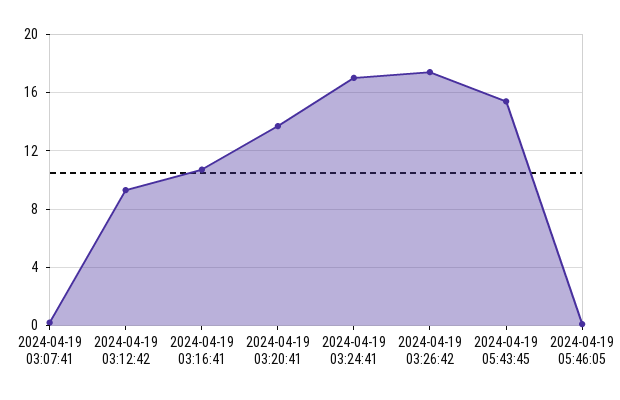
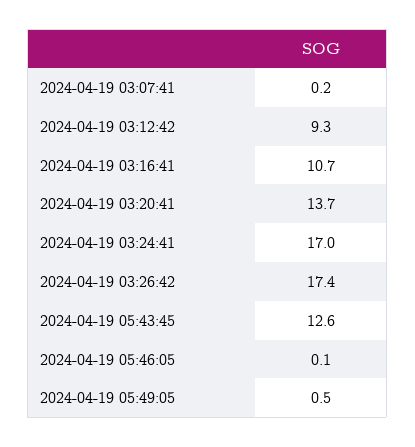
2024-04-19 05:43:45: 15.5 -> 12.6
2024-04-19 05:49:05: none -> 0.5

